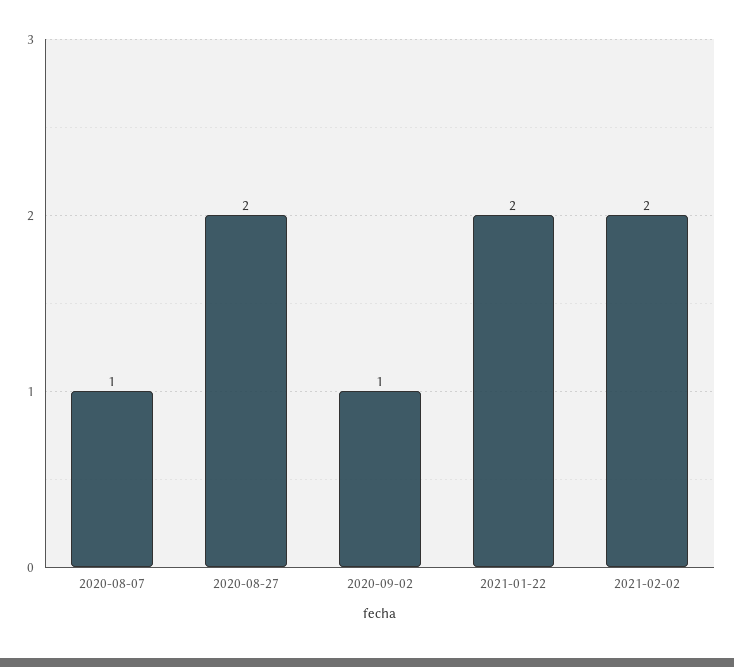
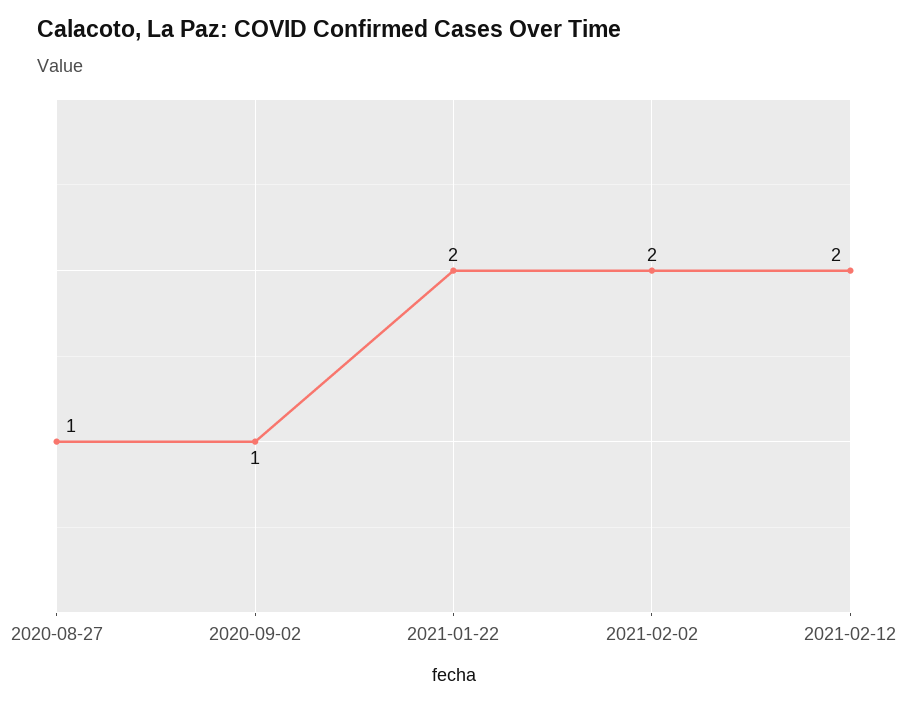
2020-08-07: 1 -> none
2020-08-27: 2 -> 1
2021-02-12: none -> 2

